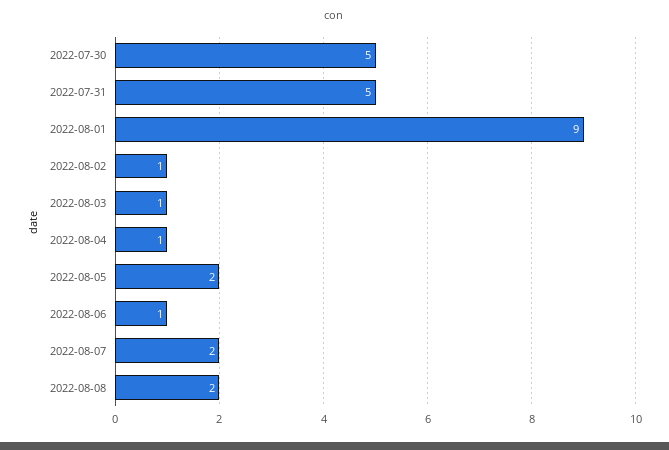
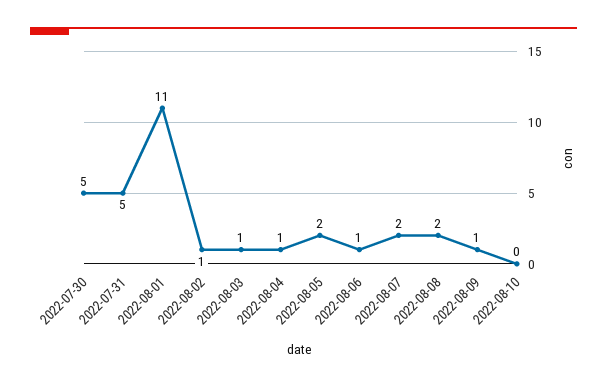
2022-08-01: 9 -> 11
2022-08-09: none -> 1
2022-08-10: none -> 0

